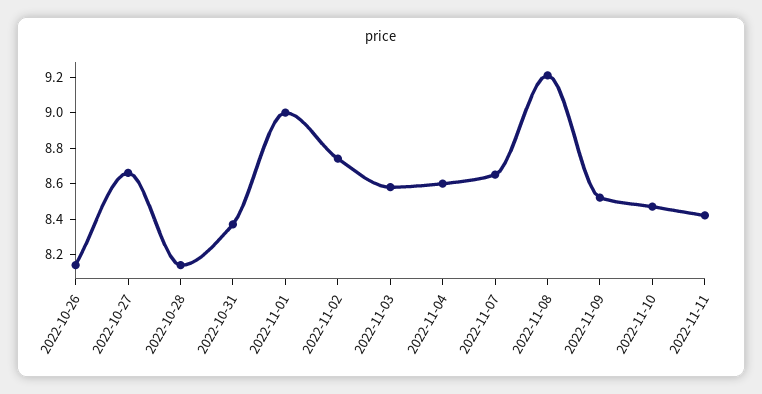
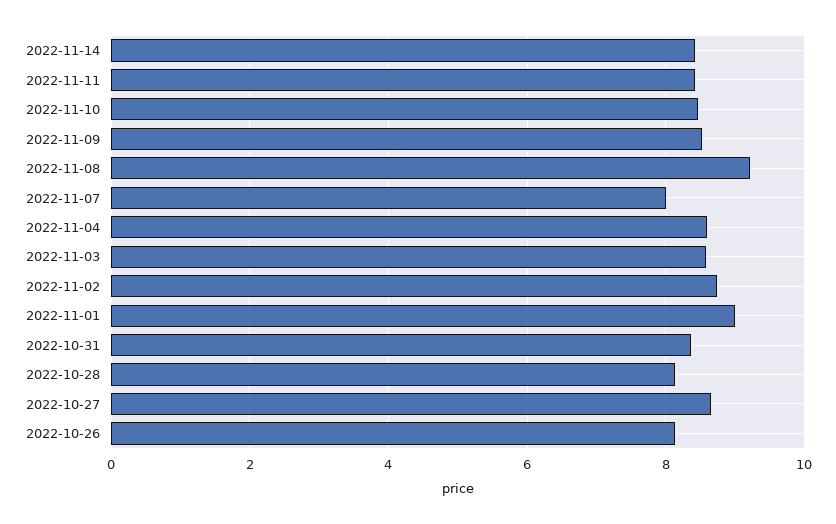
2022-11-07: 8.65 -> 8
2022-11-14: none -> 8.4

